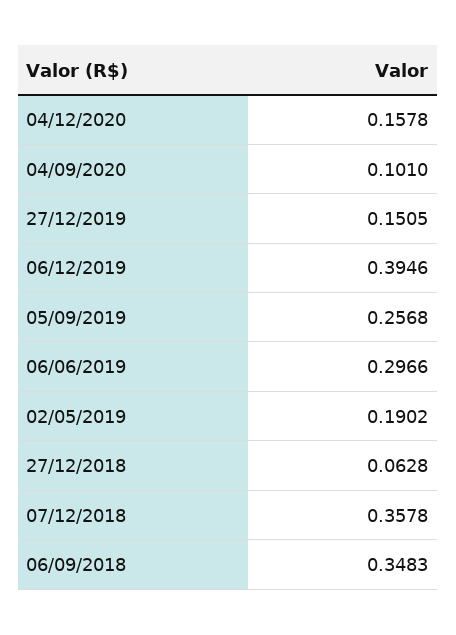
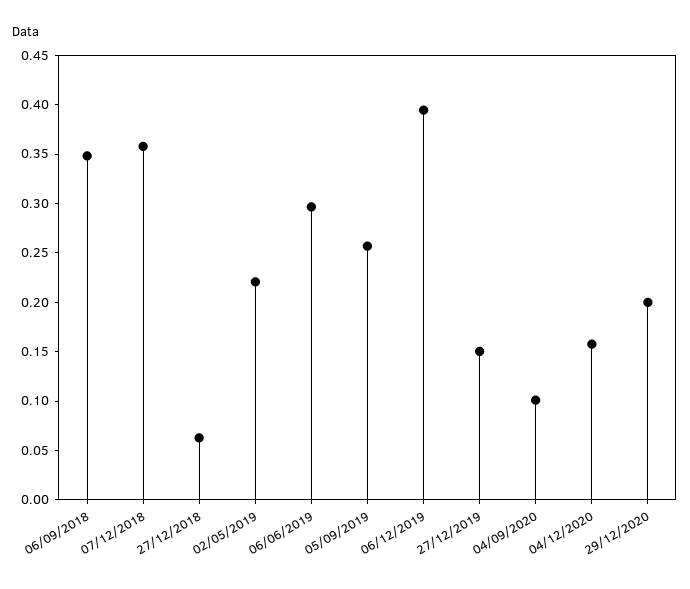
02/05/2019: 0.1902 -> 0.22
29/12/2020: none -> 0.2

